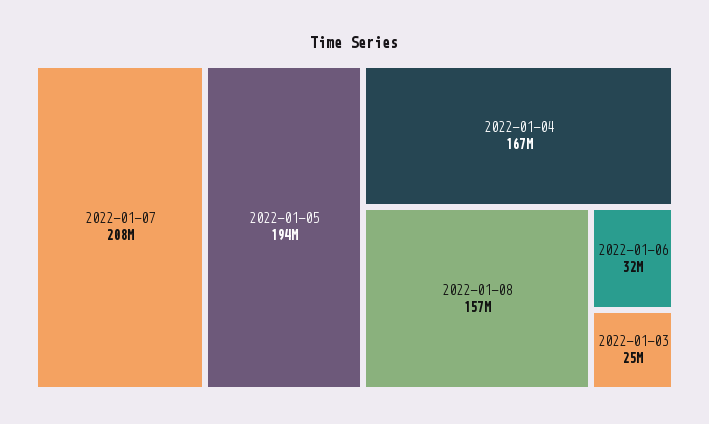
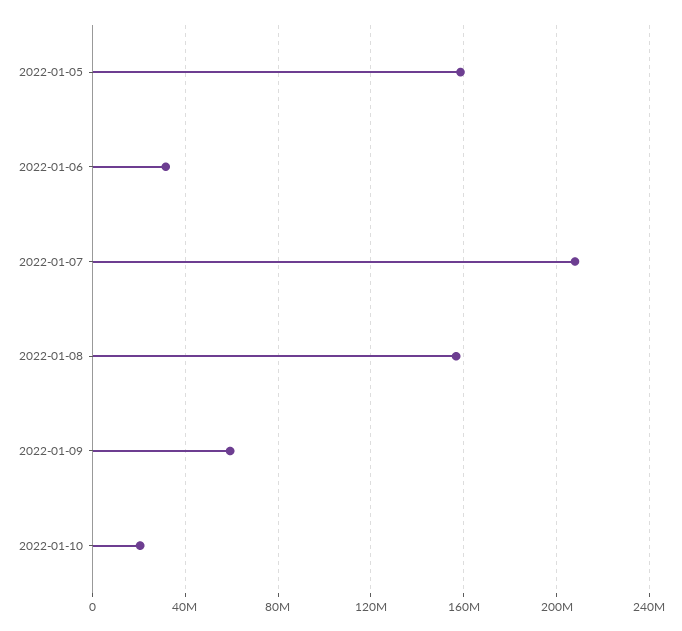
2022-01-05: 194000000 -> 160000000
2022-01-04: 167000000 -> none
2022-01-03: 25000000 -> none
2022-01-09: none -> 60000000
2022-01-10: none -> 20000000

